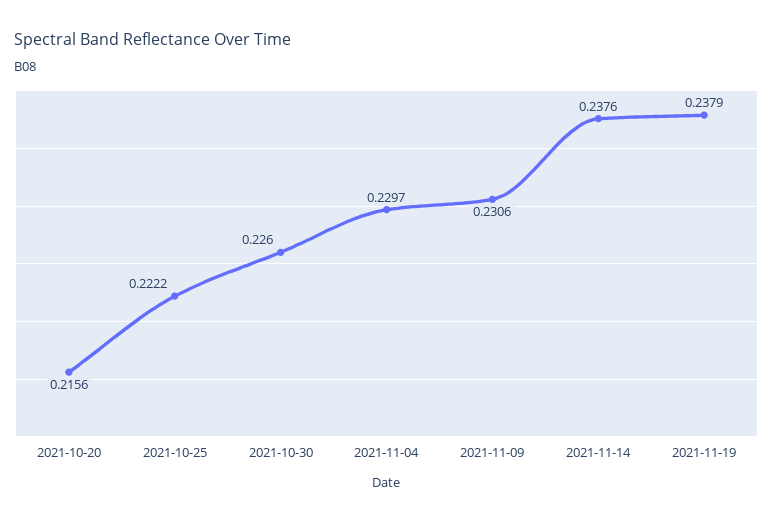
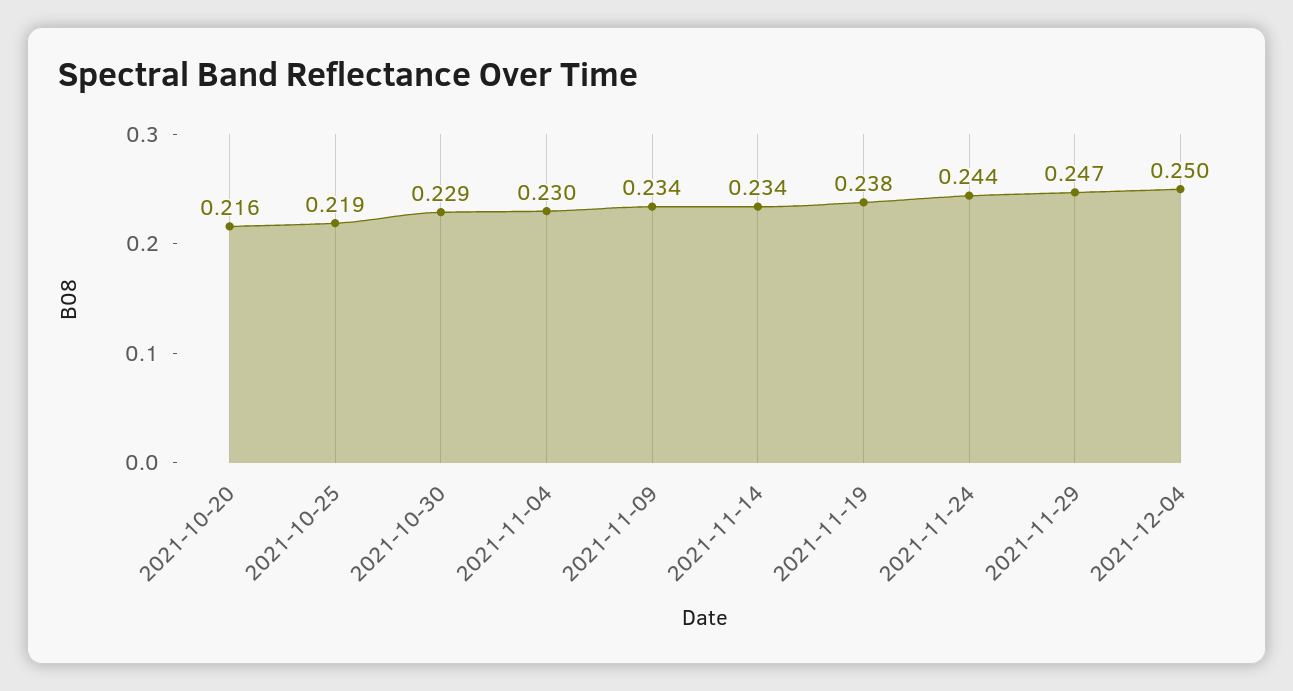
2021-10-25: 0.2222 -> 0.219
2021-10-30: 0.226 -> 0.229
2021-11-09: 0.2306 -> 0.234
2021-11-14: 0.2376 -> 0.234
2021-11-24: none -> 0.244
2021-11-29: none -> 0.247
2021-12-04: none -> 0.25

